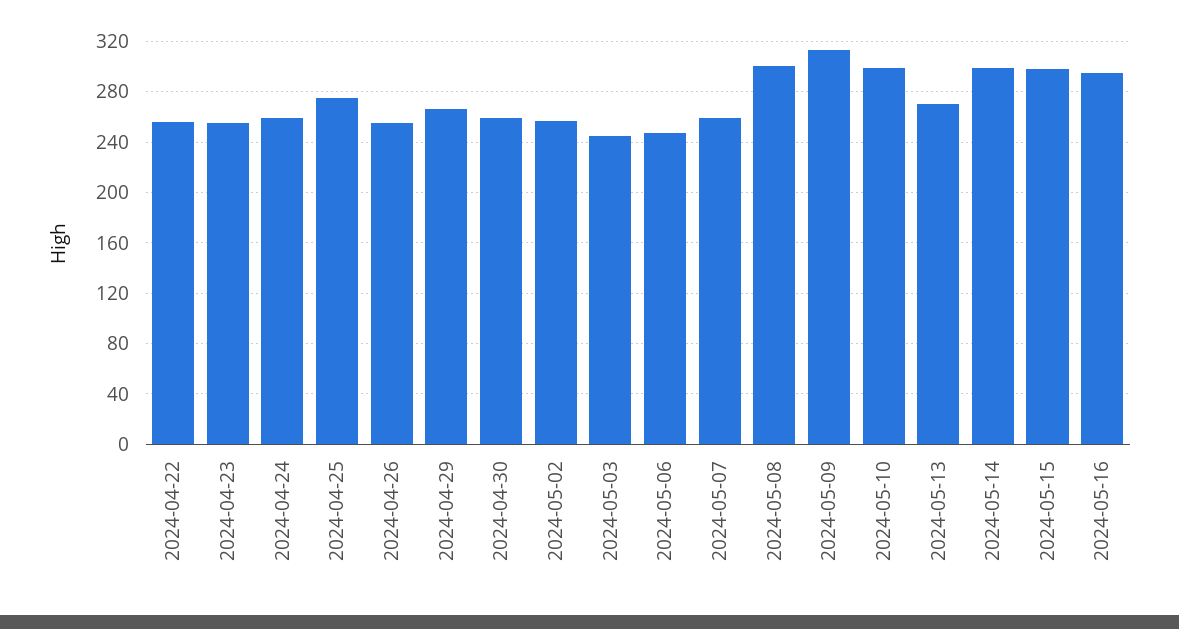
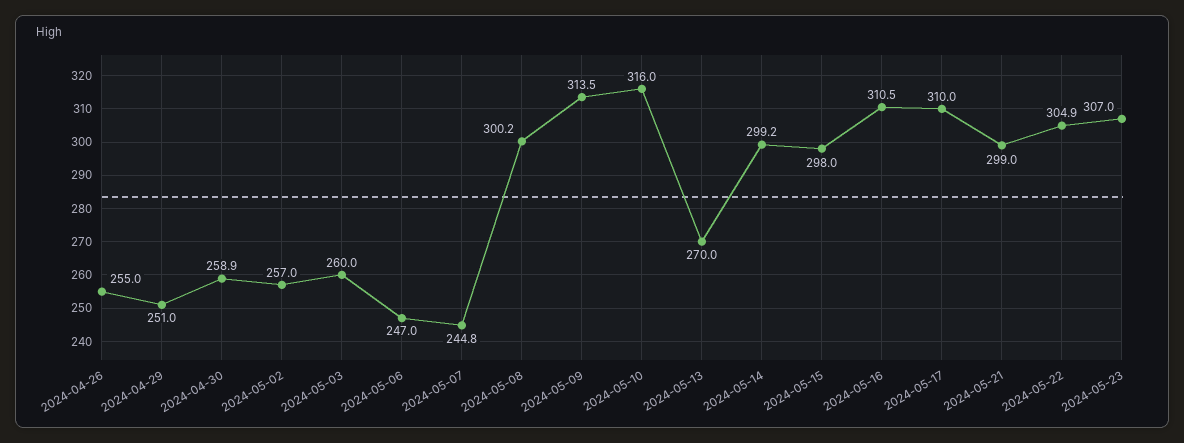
2024-04-22: 255 -> none
2024-04-23: 255 -> none
2024-04-24: 260 -> none
2024-04-25: 275 -> none
2024-04-29: 265 -> 251
2024-05-03: 245 -> 260
2024-05-07: 260 -> 244.8
2024-05-10: 300 -> 316
2024-05-16: 295 -> 310.5
2024-05-17: none -> 310
2024-05-21: none -> 299
2024-05-22: none -> 304.9
2024-05-23: none -> 307

